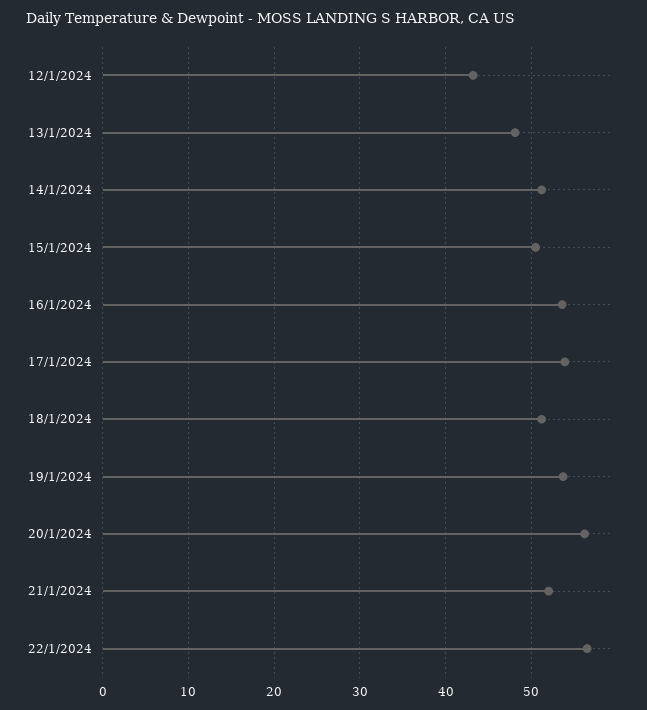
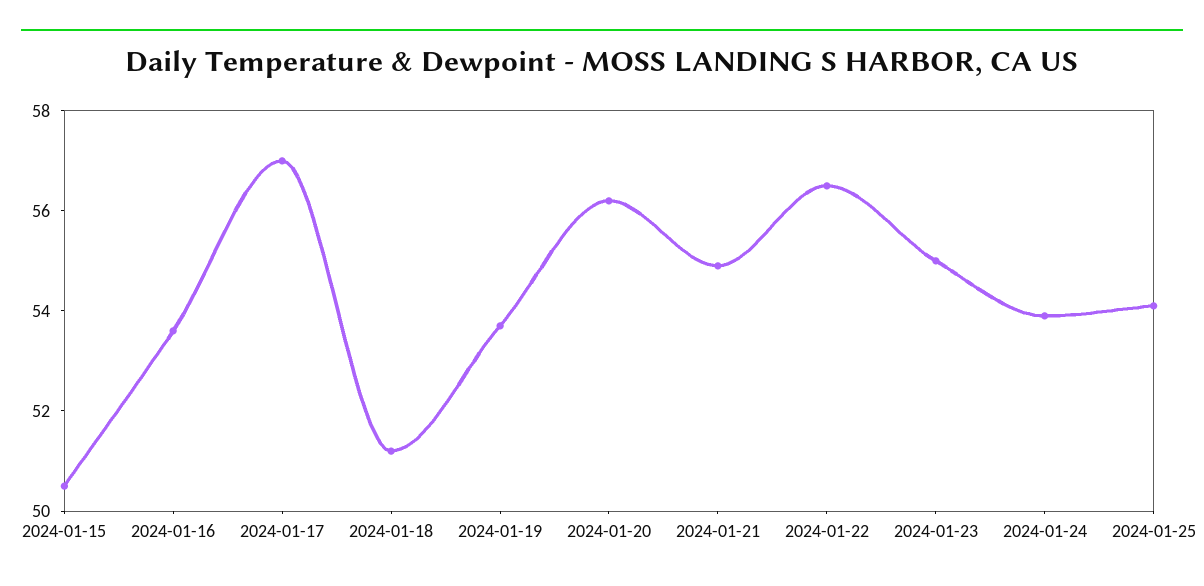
12/1/2024: 43 -> none
13/1/2024: 48 -> none
14/1/2024: 51 -> none
17/1/2024: 54 -> 57
21/1/2024: 52 -> 55
2024-01-23: none -> 55
2024-01-24: none -> 54
2024-01-25: none -> 54

